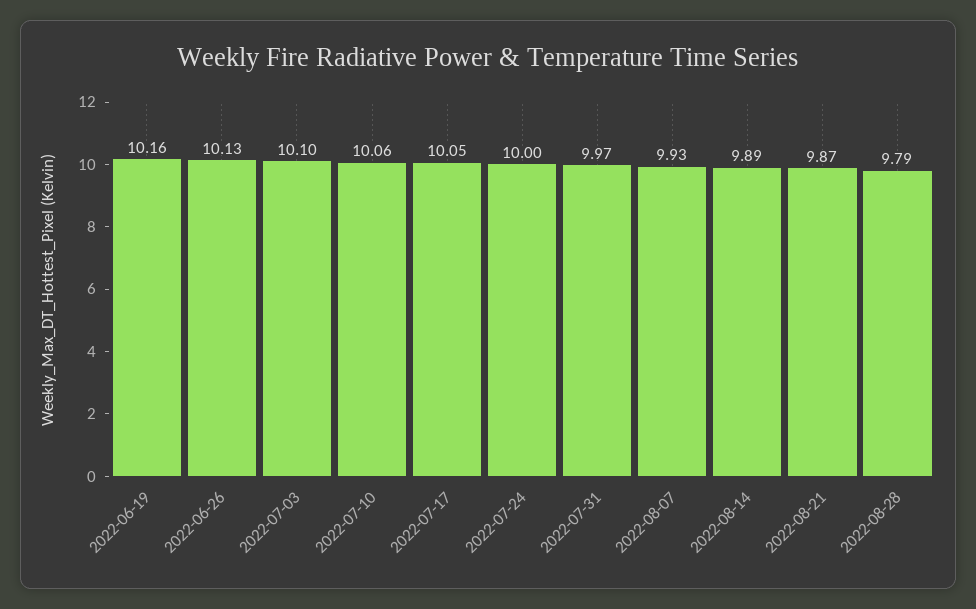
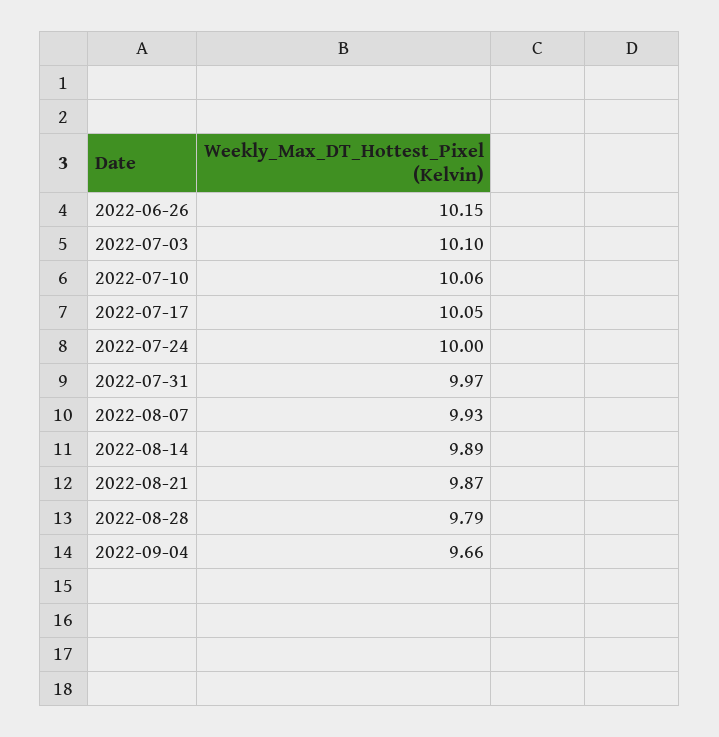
2022-06-19: 10.16 -> none
2022-06-26: 10.13 -> 10.15
2022-09-04: none -> 9.66

